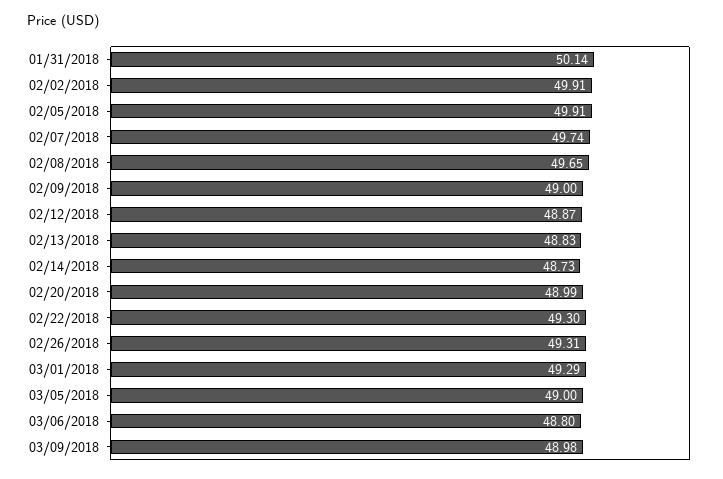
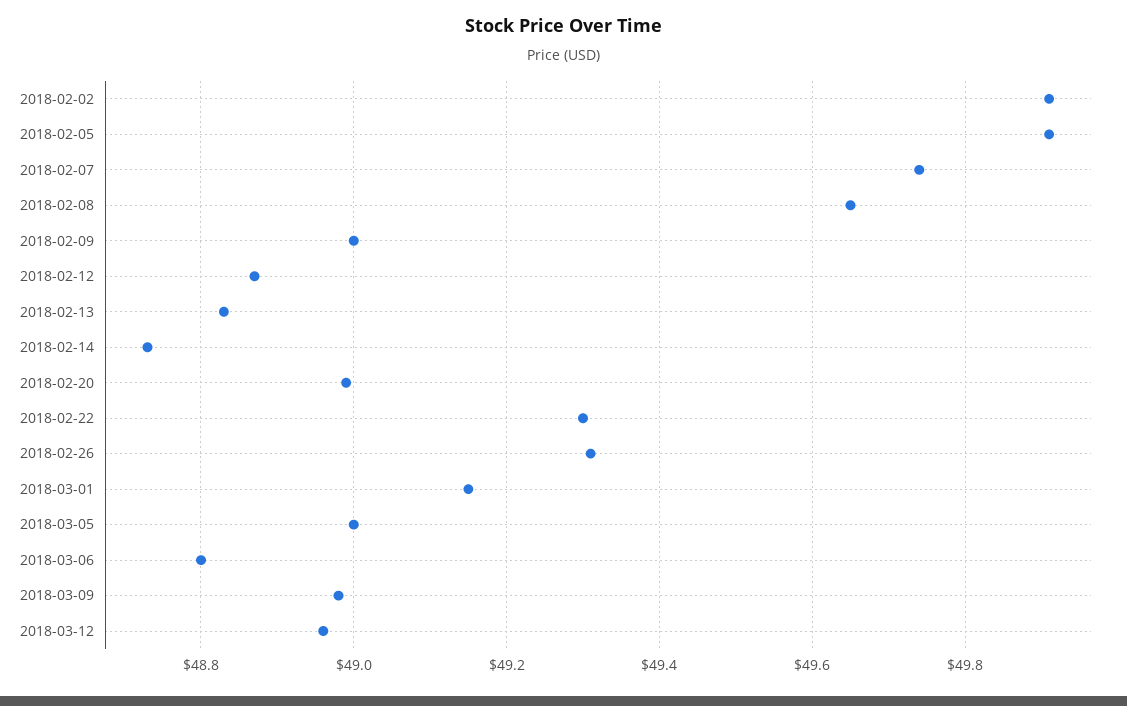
01/31/2018: 50.14 -> none
03/01/2018: 49.29 -> 49.15
2018-03-12: none -> 48.95

